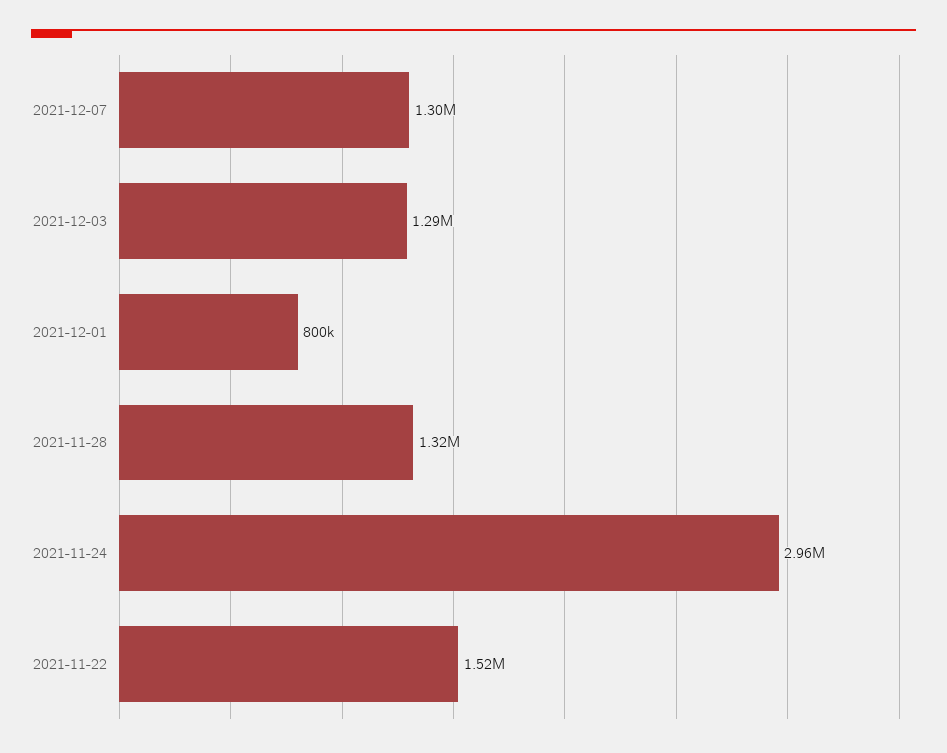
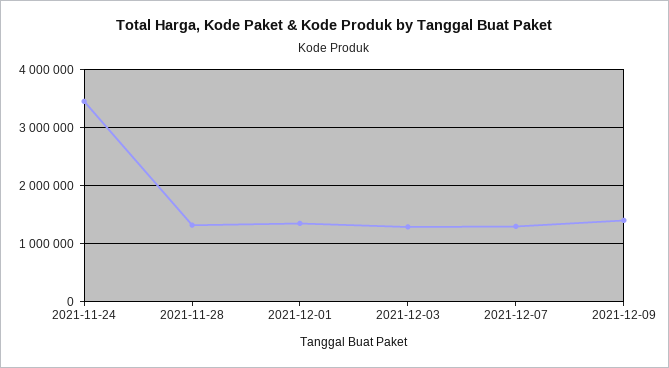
2021-12-01: 800000 -> 1400000
2021-11-24: 2960000 -> 3400000
2021-11-22: 1520000 -> none
2021-12-09: none -> 1400000

